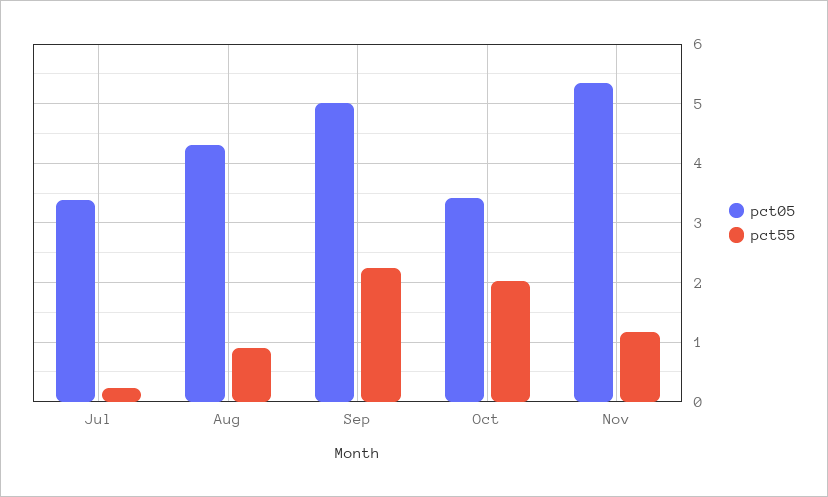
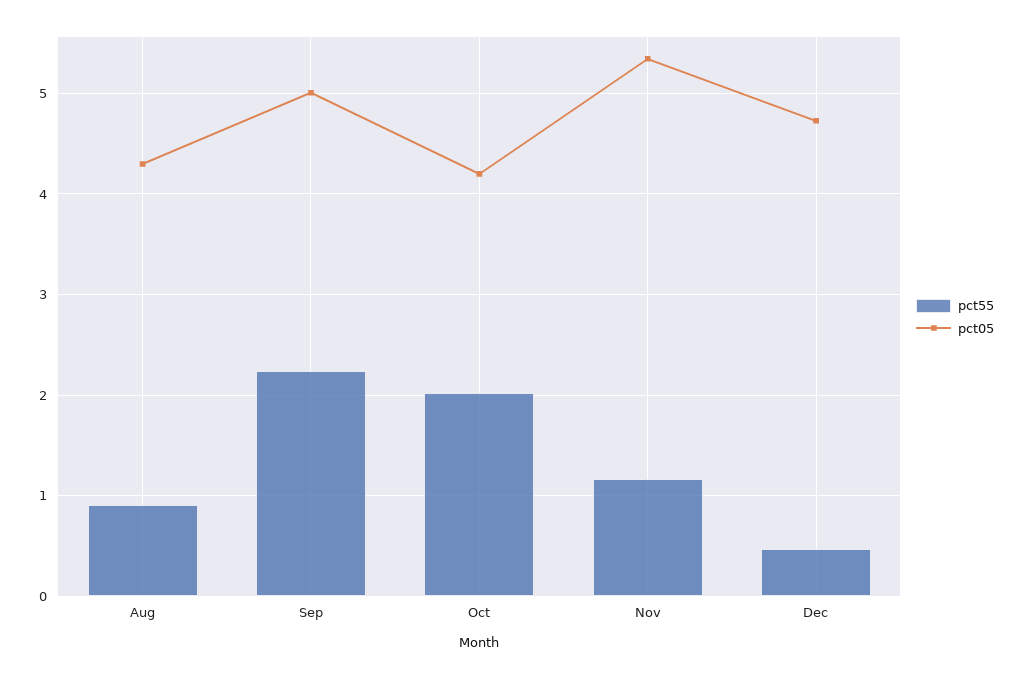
pct05, Jul: 3.4 -> none
pct55, Jul: 0.2 -> none
pct05, Oct: 3.4 -> 4.2
pct55, Dec: none -> 0.5
pct05, Dec: none -> 4.7

